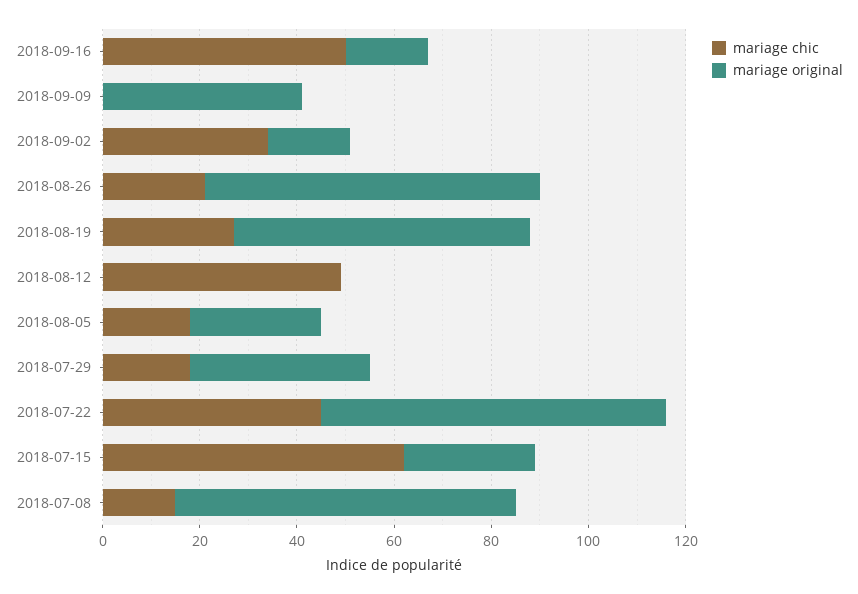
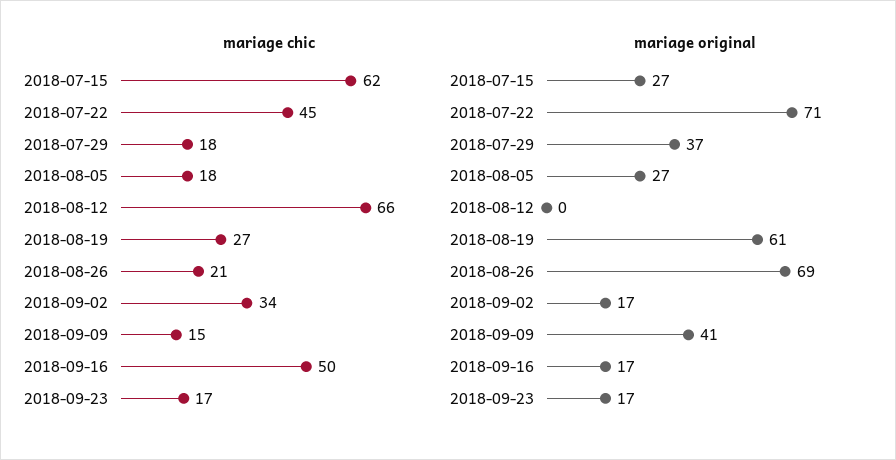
mariage chic, 2018-09-09: 0 -> 15
mariage chic, 2018-08-12: 50 -> 66
mariage chic, 2018-07-08: 15 -> none
mariage original, 2018-07-08: 70 -> none
mariage chic, 2018-09-23: none -> 17
mariage original, 2018-09-23: none -> 17

